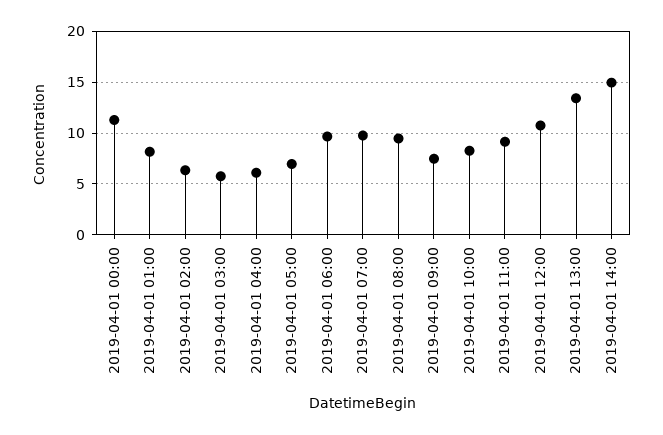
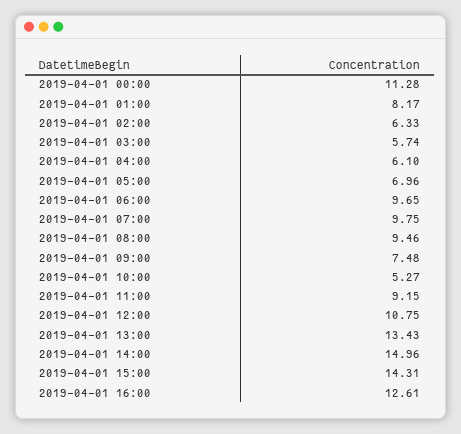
2019-04-01 10:00: 8 -> 5.27
2019-04-01 15:00: none -> 14.31
2019-04-01 16:00: none -> 12.61

